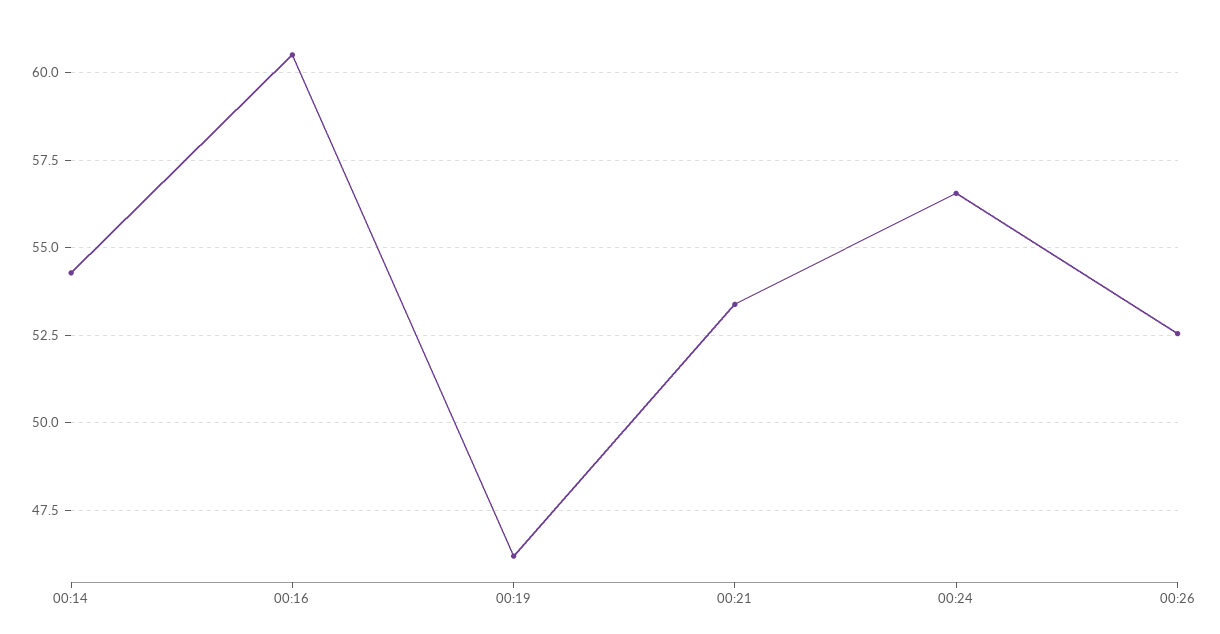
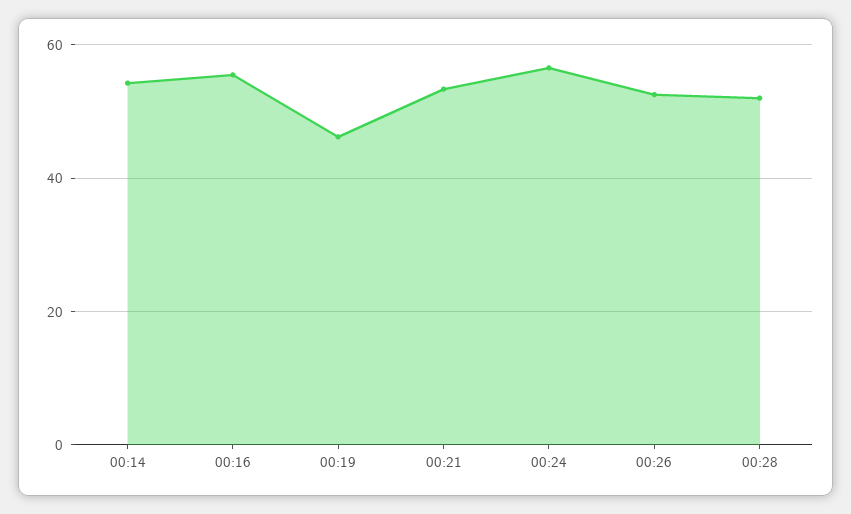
00:16: 60.5 -> 56
00:28: none -> 52

